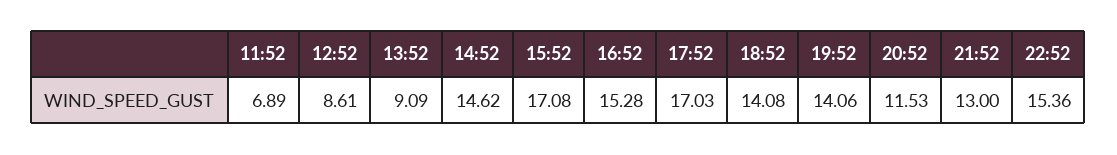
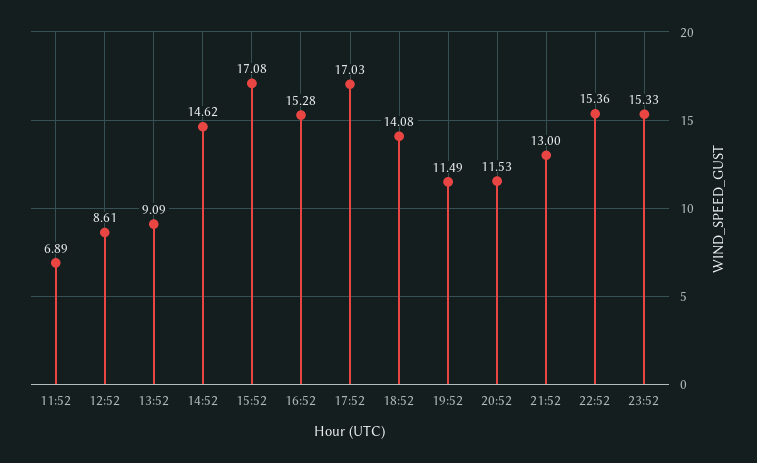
19:52: 14.06 -> 11.49
23:52: none -> 15.33

